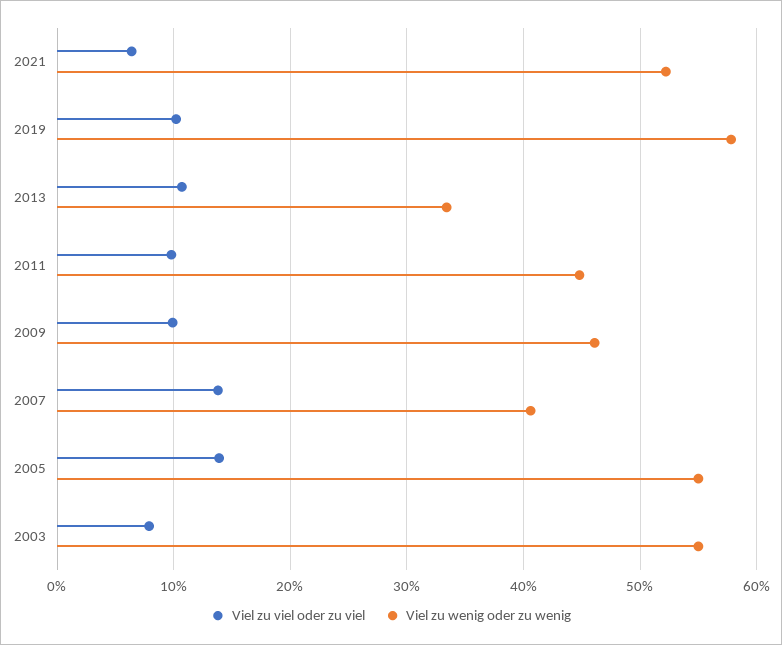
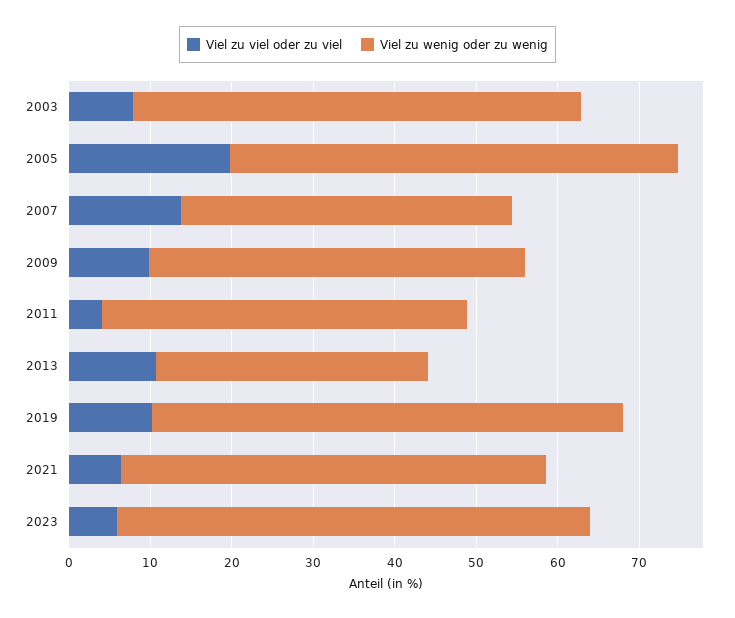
Viel zu viel oder zu viel, 2011: 10 -> 4
Viel zu viel oder zu viel, 2005: 14 -> 20
Viel zu viel oder zu viel, 2023: none -> 6
Viel zu wenig oder zu wenig, 2023: none -> 58

